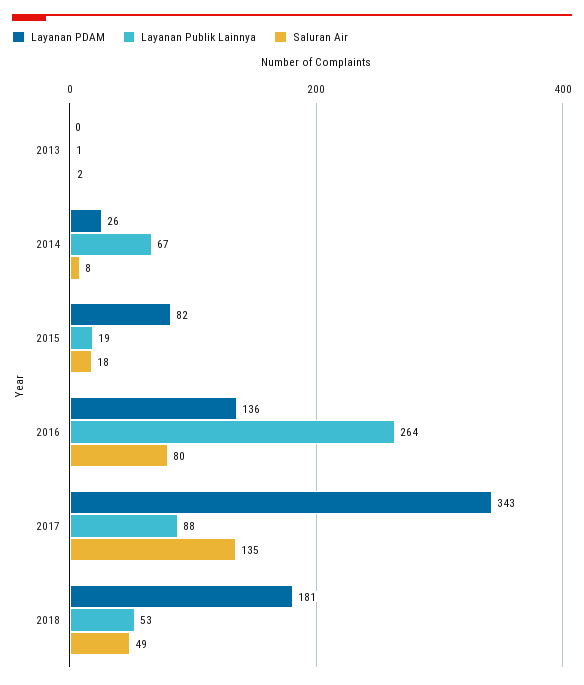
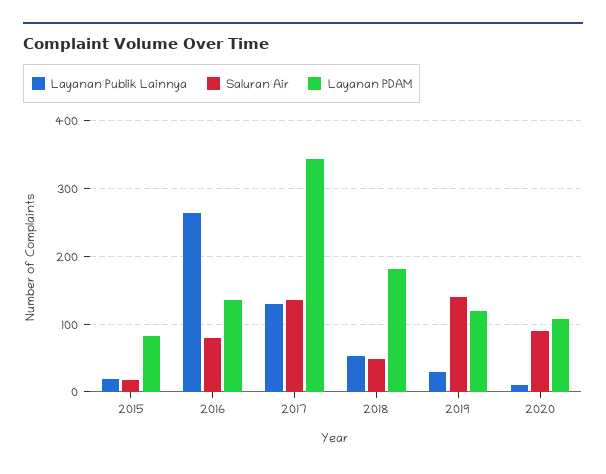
Layanan PDAM, 2013: 0 -> none
Layanan Publik Lainnya, 2013: 1 -> none
Saluran Air, 2013: 2 -> none
Layanan PDAM, 2014: 26 -> none
Layanan Publik Lainnya, 2014: 67 -> none
Saluran Air, 2014: 8 -> none
Layanan Publik Lainnya, 2017: 88 -> 130
Layanan Publik Lainnya, 2019: none -> 30
Saluran Air, 2019: none -> 140
Layanan PDAM, 2019: none -> 120
Layanan Publik Lainnya, 2020: none -> 10
Saluran Air, 2020: none -> 90
Layanan PDAM, 2020: none -> 110

